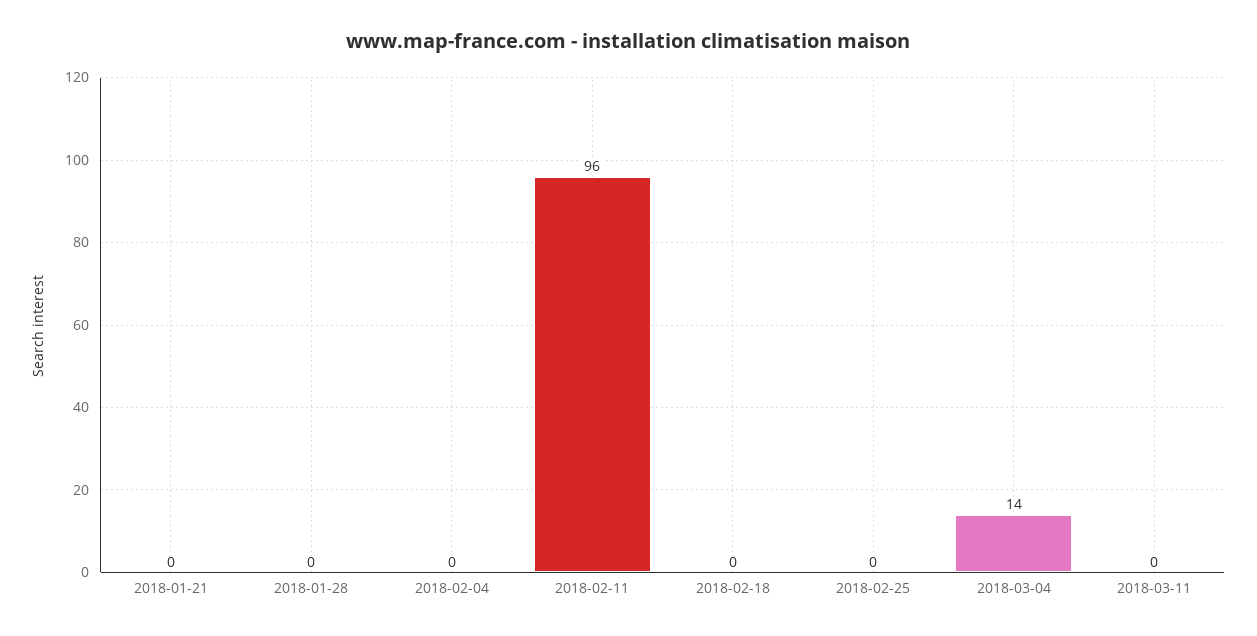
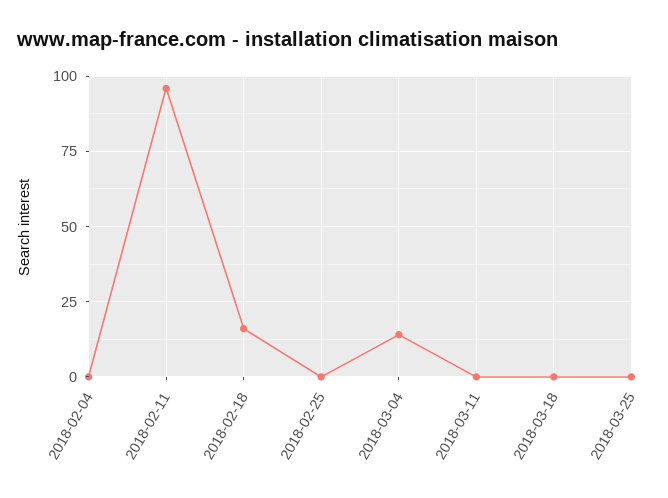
2018-01-21: 0 -> none
2018-01-28: 0 -> none
2018-02-18: 0 -> 15
2018-03-18: none -> 0
2018-03-25: none -> 0

